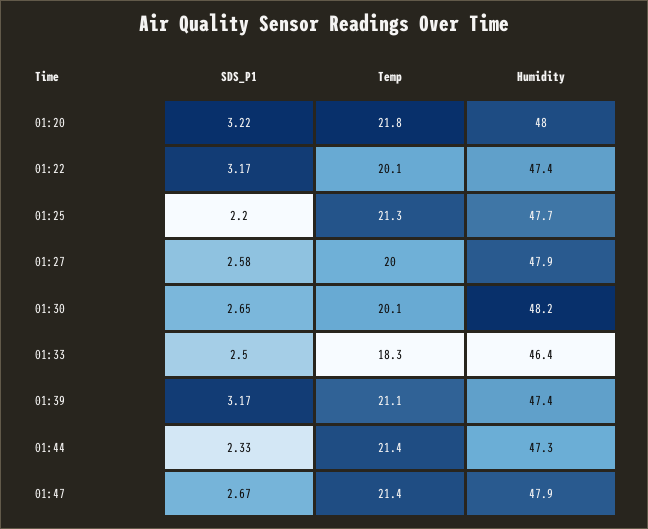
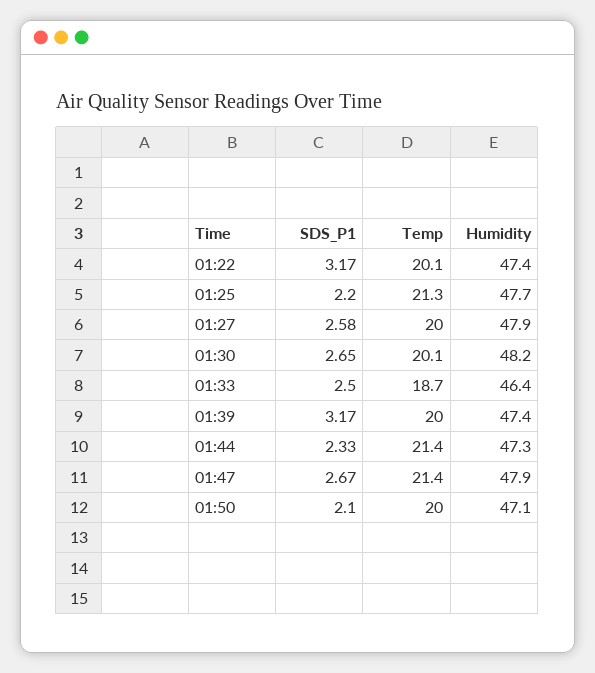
SDS_P1, 01:20: 3.22 -> none
Temp, 01:20: 21.8 -> none
Humidity, 01:20: 48 -> none
Temp, 01:33: 18.3 -> 18.7
Temp, 01:39: 21.1 -> 20
SDS_P1, 01:50: none -> 2.1
Temp, 01:50: none -> 20
Humidity, 01:50: none -> 47.1

